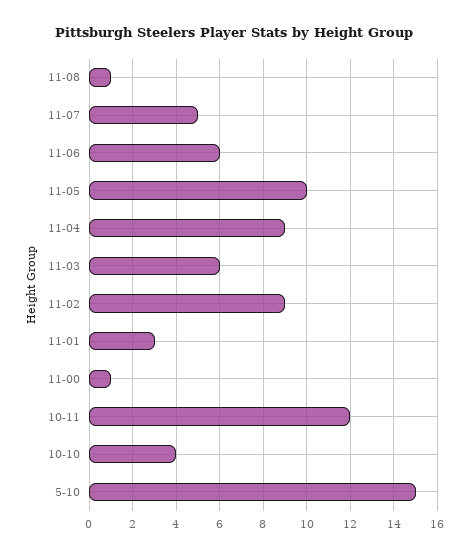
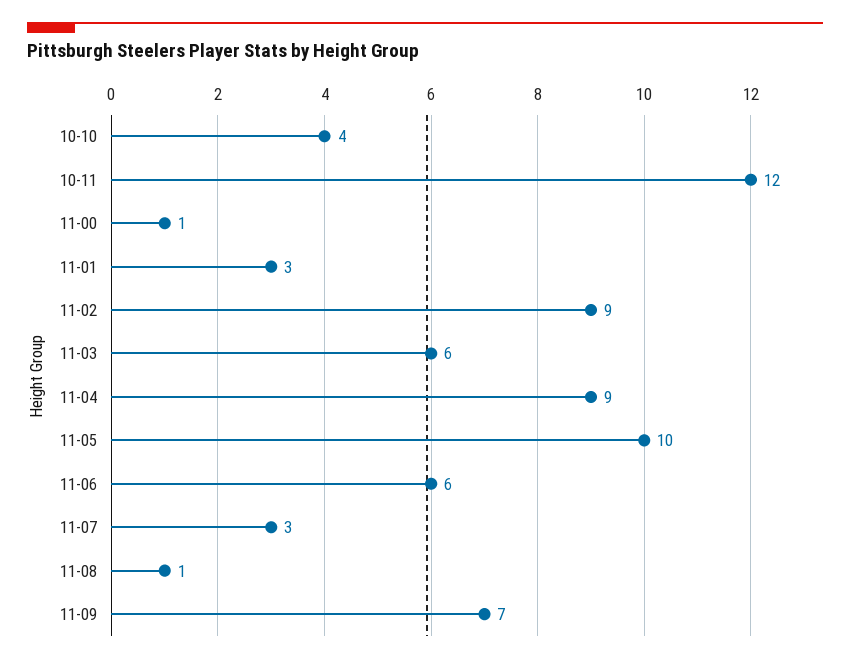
11-07: 5 -> 3
5-10: 15 -> none
11-09: none -> 7

